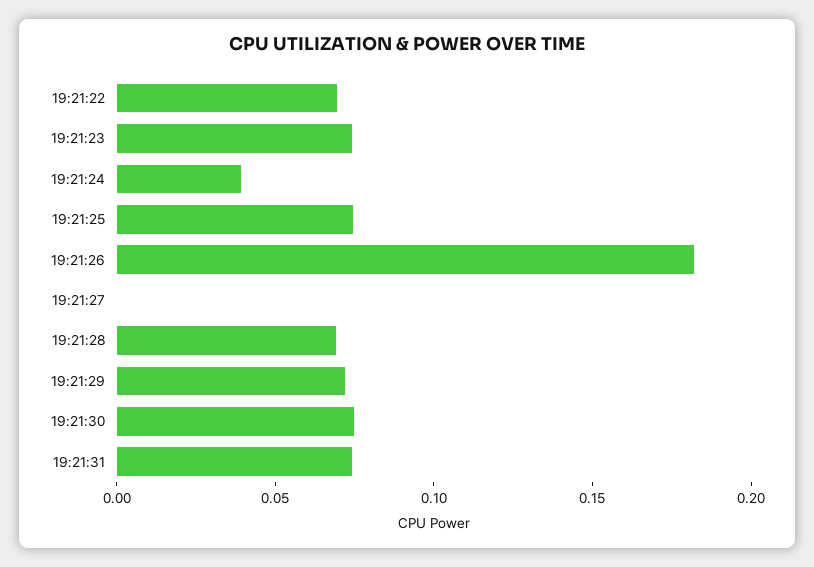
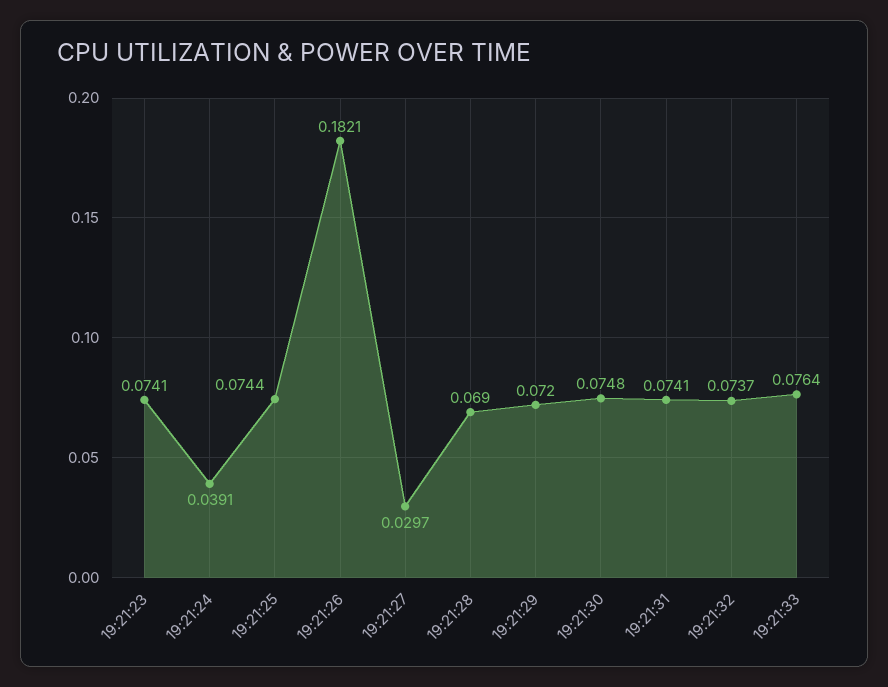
19:21:22: 0.07 -> none
19:21:27: 0 -> 0.0297
19:21:32: none -> 0.0737
19:21:33: none -> 0.0764

